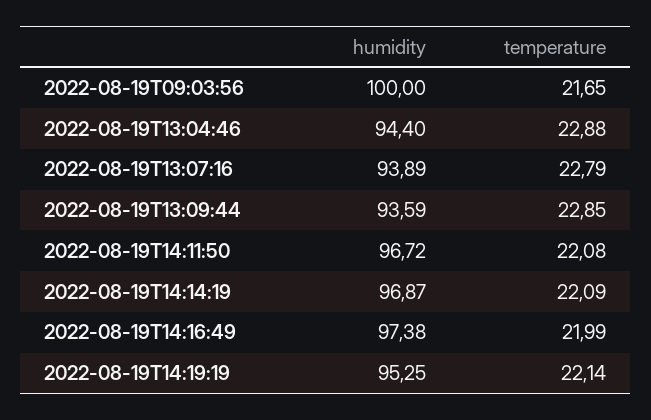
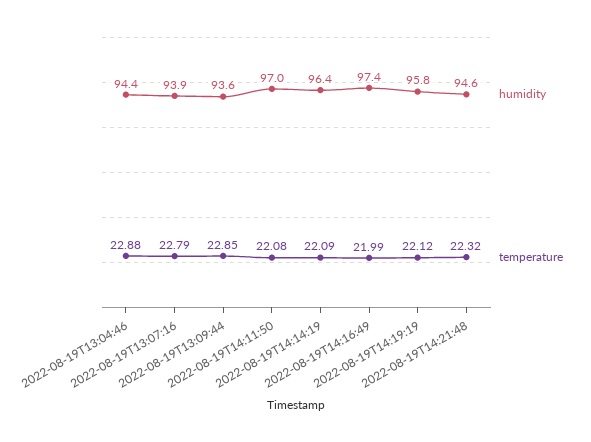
humidity, 2022-08-19T09:03:56: 100 -> none
temperature, 2022-08-19T09:03:56: 21.65 -> none
humidity, 2022-08-19T14:11:50: 96.72 -> 97
humidity, 2022-08-19T14:14:19: 96.87 -> 96.4
humidity, 2022-08-19T14:19:19: 95.25 -> 95.8
temperature, 2022-08-19T14:19:19: 22.14 -> 22.12
humidity, 2022-08-19T14:21:48: none -> 94.6
temperature, 2022-08-19T14:21:48: none -> 22.32

